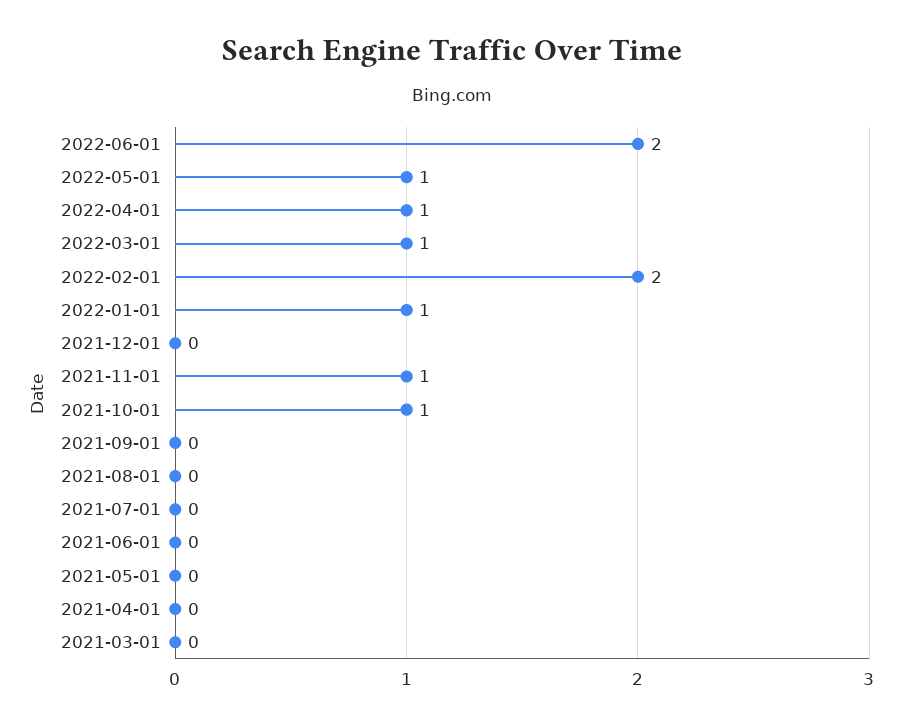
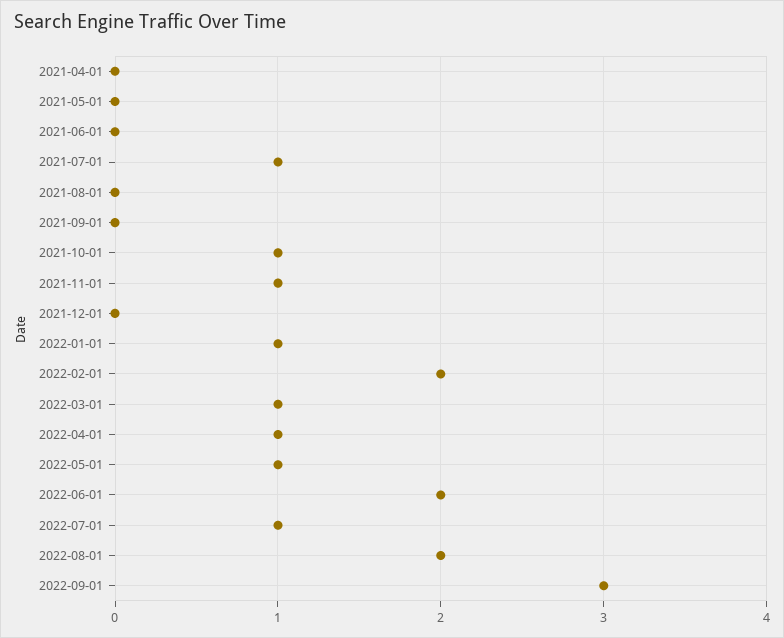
2021-07-01: 0 -> 1
2021-03-01: 0 -> none
2022-07-01: none -> 1
2022-08-01: none -> 2
2022-09-01: none -> 3

